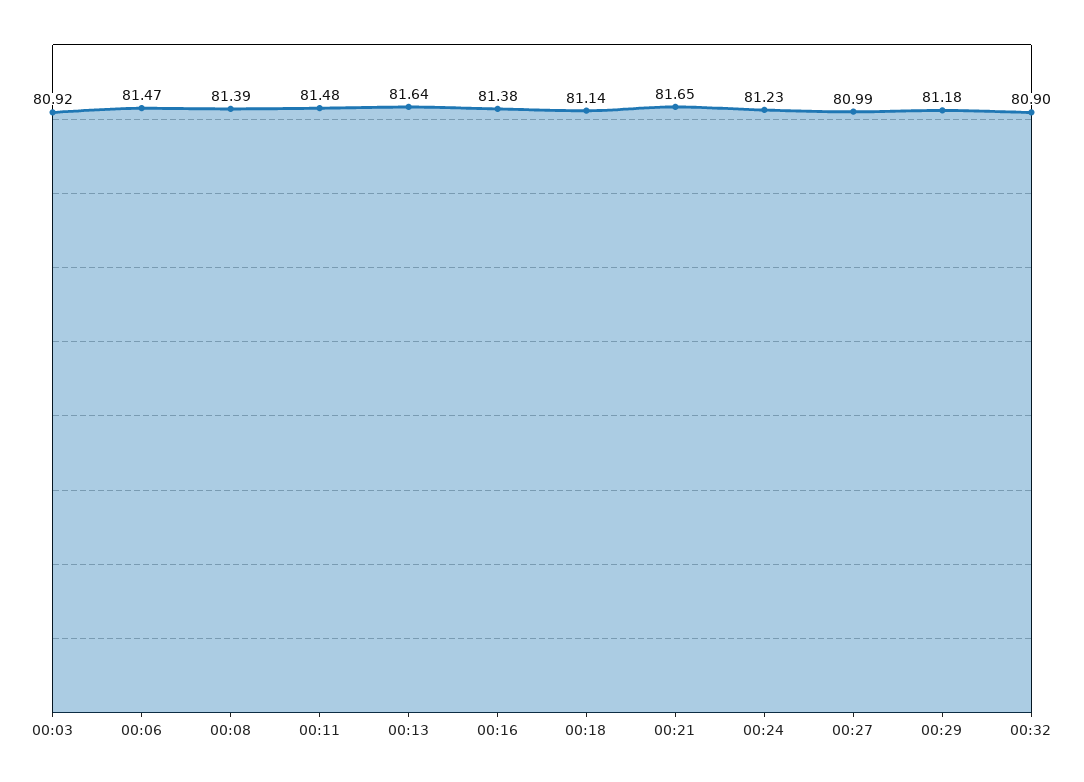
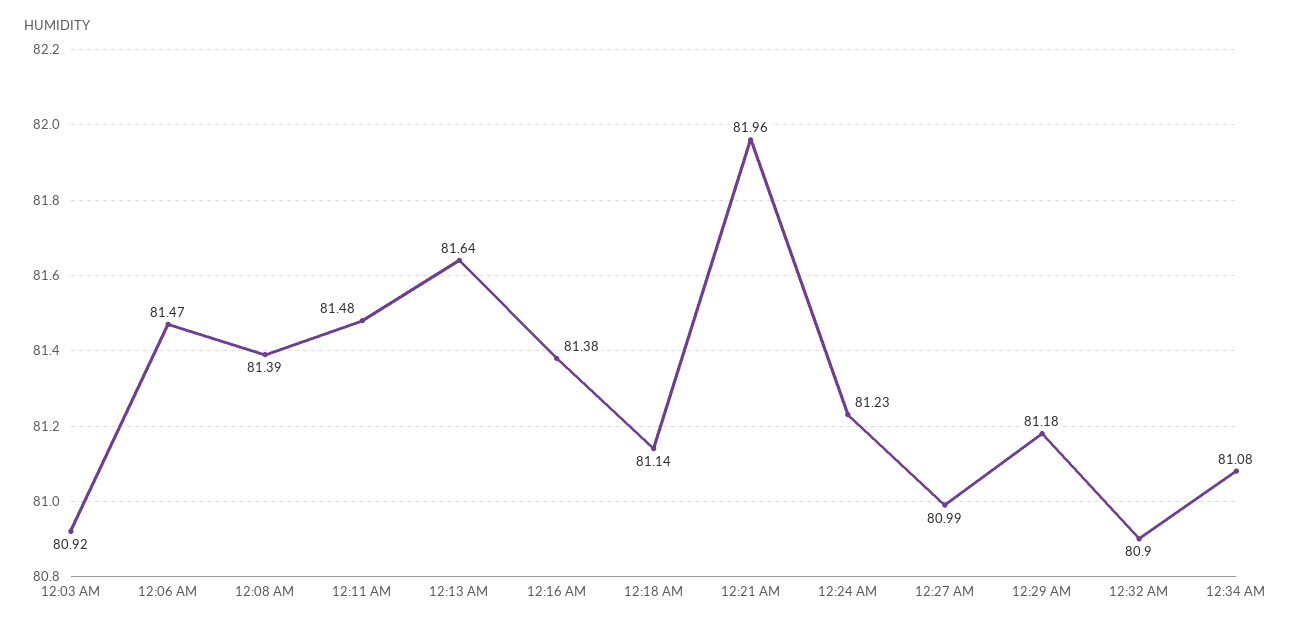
00:21: 81.65 -> 81.96
12:34 AM: none -> 81.08

